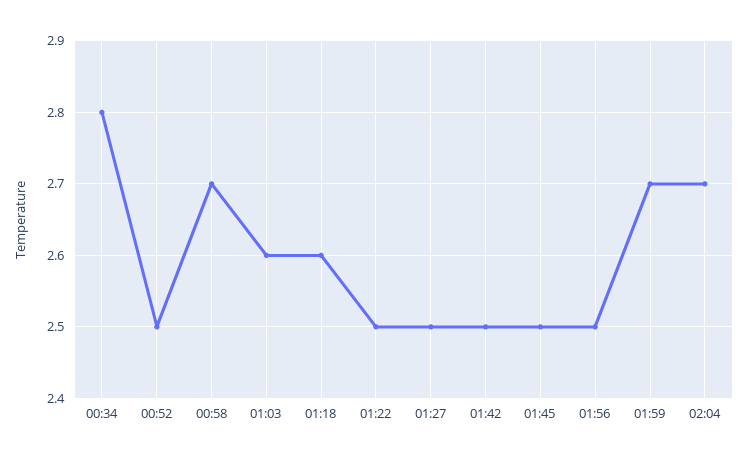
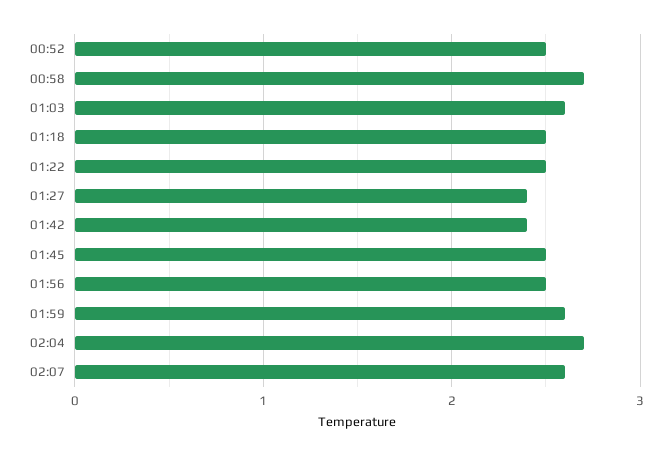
00:34: 2.8 -> none
01:18: 2.6 -> 2.5
01:27: 2.5 -> 2.4
01:42: 2.5 -> 2.4
01:59: 2.7 -> 2.6
02:07: none -> 2.6

